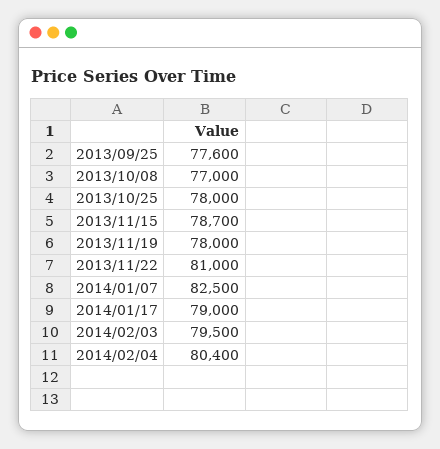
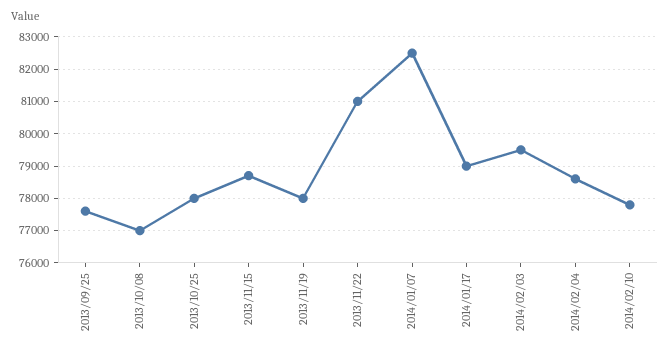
2014/02/04: 80400 -> 78600
2014/02/10: none -> 77800

